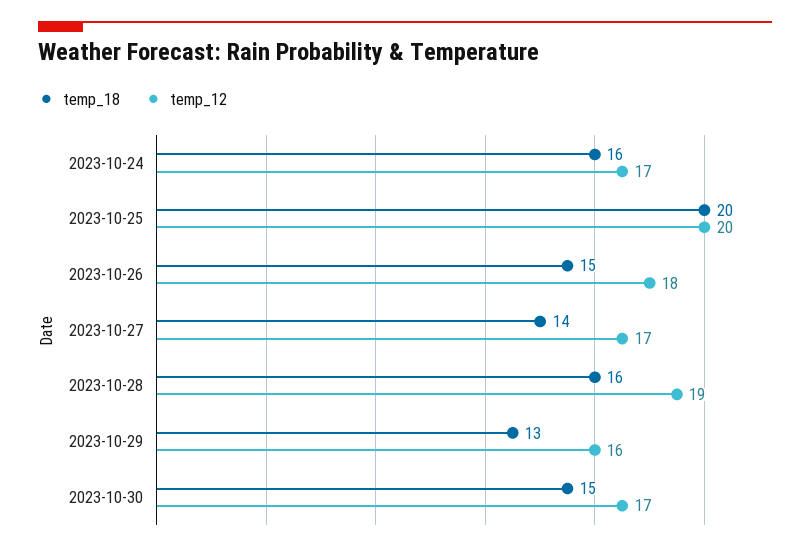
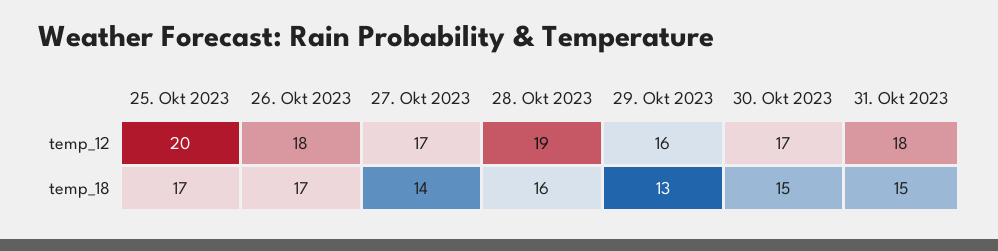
temp_18, 2023-10-24: 16 -> none
temp_12, 2023-10-24: 17 -> none
temp_18, 2023-10-25: 20 -> 17
temp_18, 2023-10-26: 15 -> 17
temp_12, 31. Okt 2023: none -> 18
temp_18, 31. Okt 2023: none -> 15

